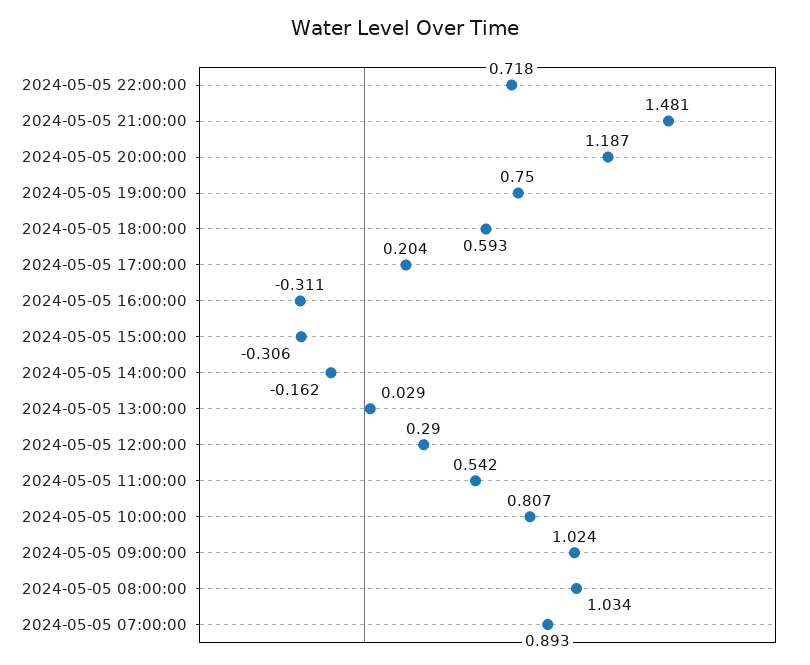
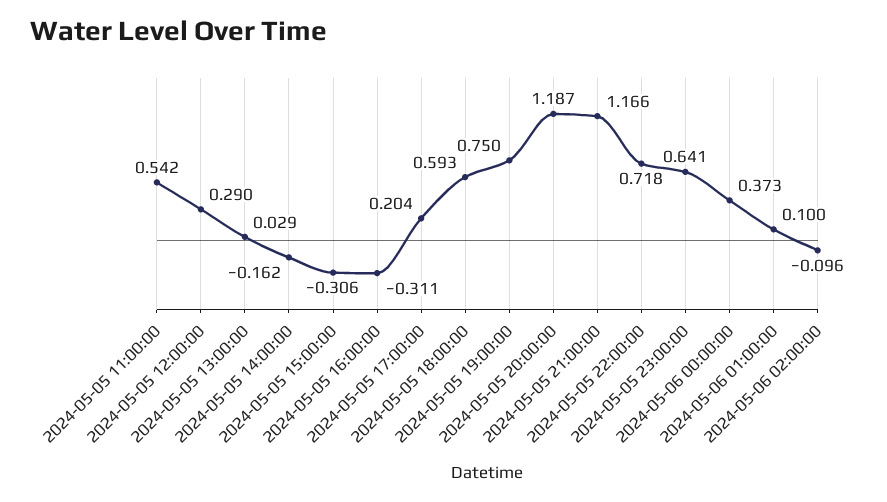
2024-05-05 21:00:00: 1.481 -> 1.166
2024-05-05 10:00:00: 0.807 -> none
2024-05-05 09:00:00: 1.024 -> none
2024-05-05 08:00:00: 1.034 -> none
2024-05-05 07:00:00: 0.893 -> none
2024-05-05 23:00:00: none -> 0.641
2024-05-06 00:00:00: none -> 0.373
2024-05-06 01:00:00: none -> 0.1
2024-05-06 02:00:00: none -> -0.096

